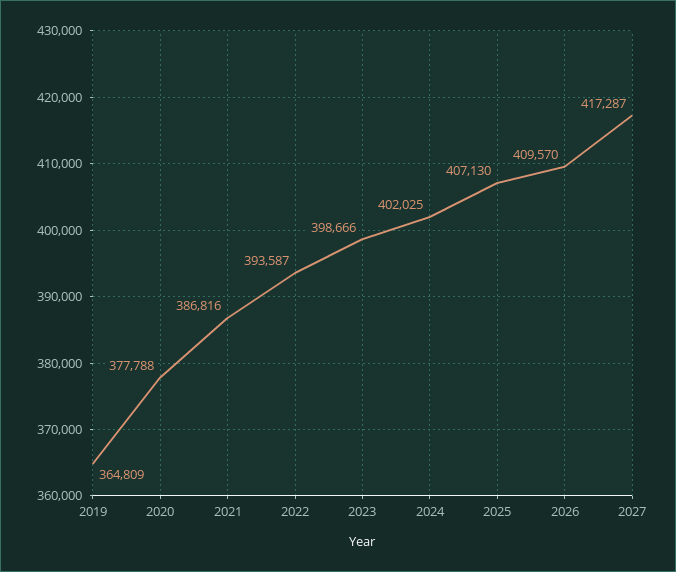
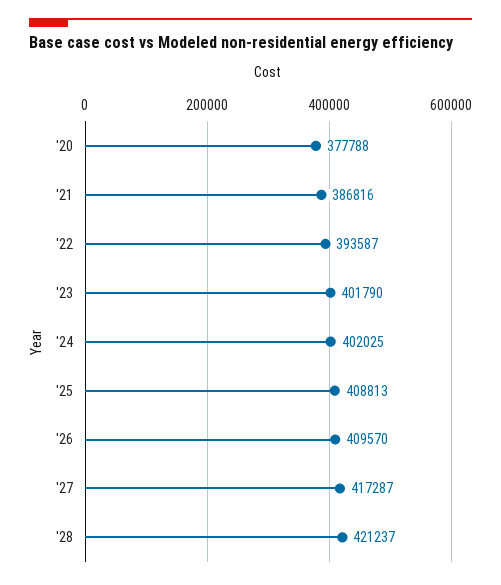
2019: 364809 -> none
2023: 398666 -> 401790
2025: 407130 -> 408813
'28: none -> 421237

